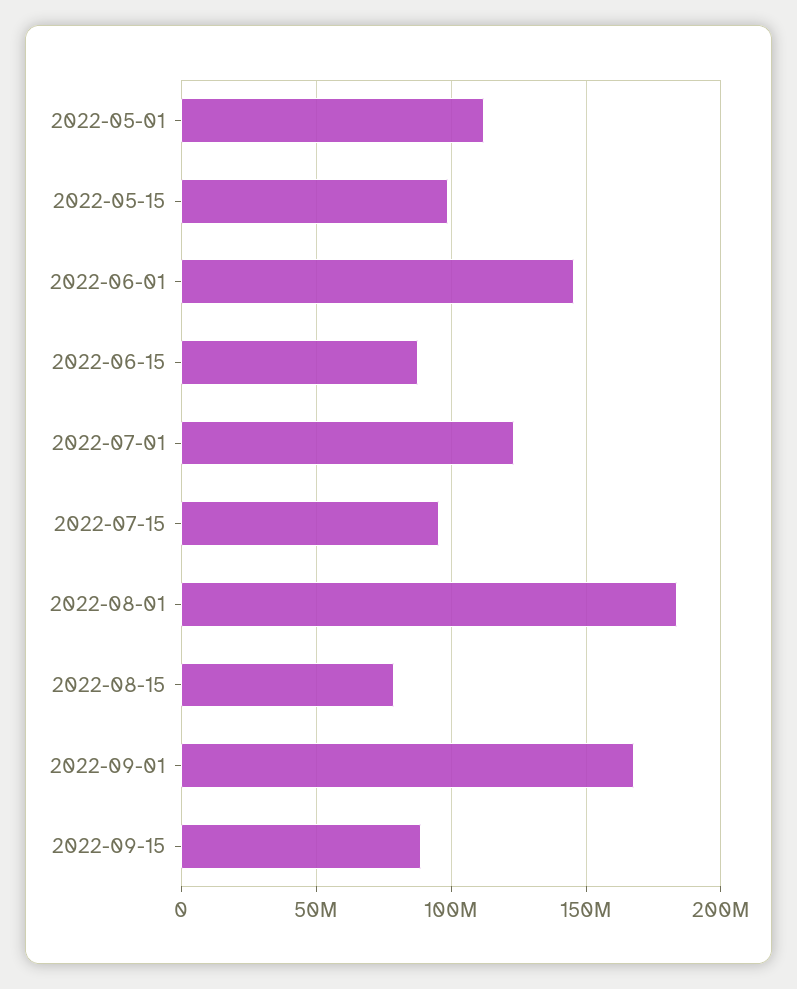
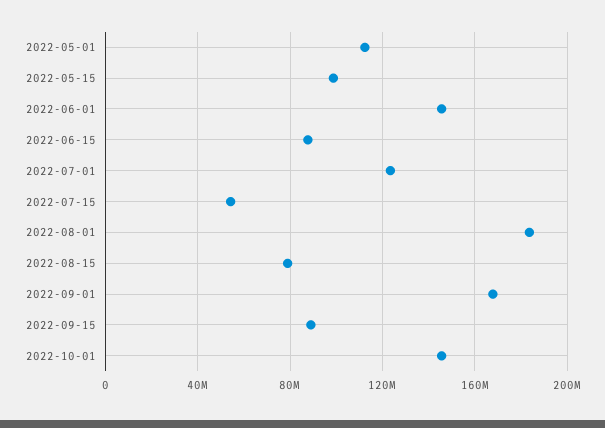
2022-07-15: 95000000 -> 55000000
2022-10-01: none -> 145000000

